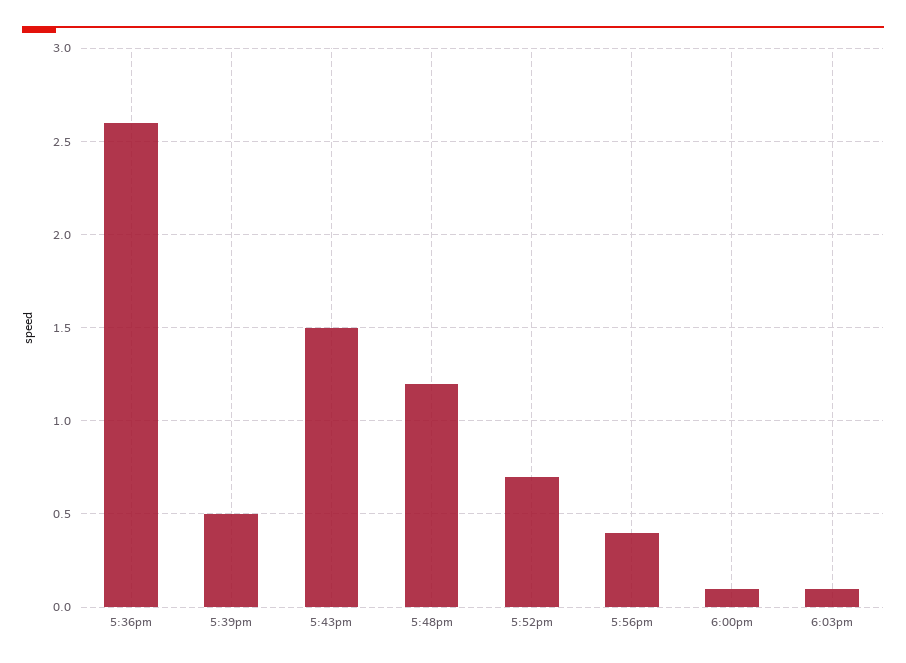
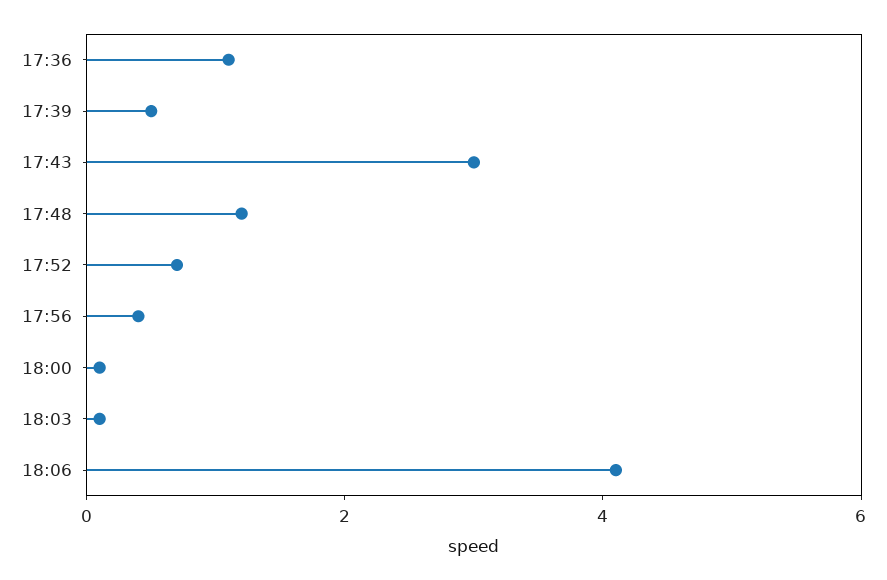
5:36pm: 2.6 -> 1
5:43pm: 1.5 -> 3
18:06: none -> 4

